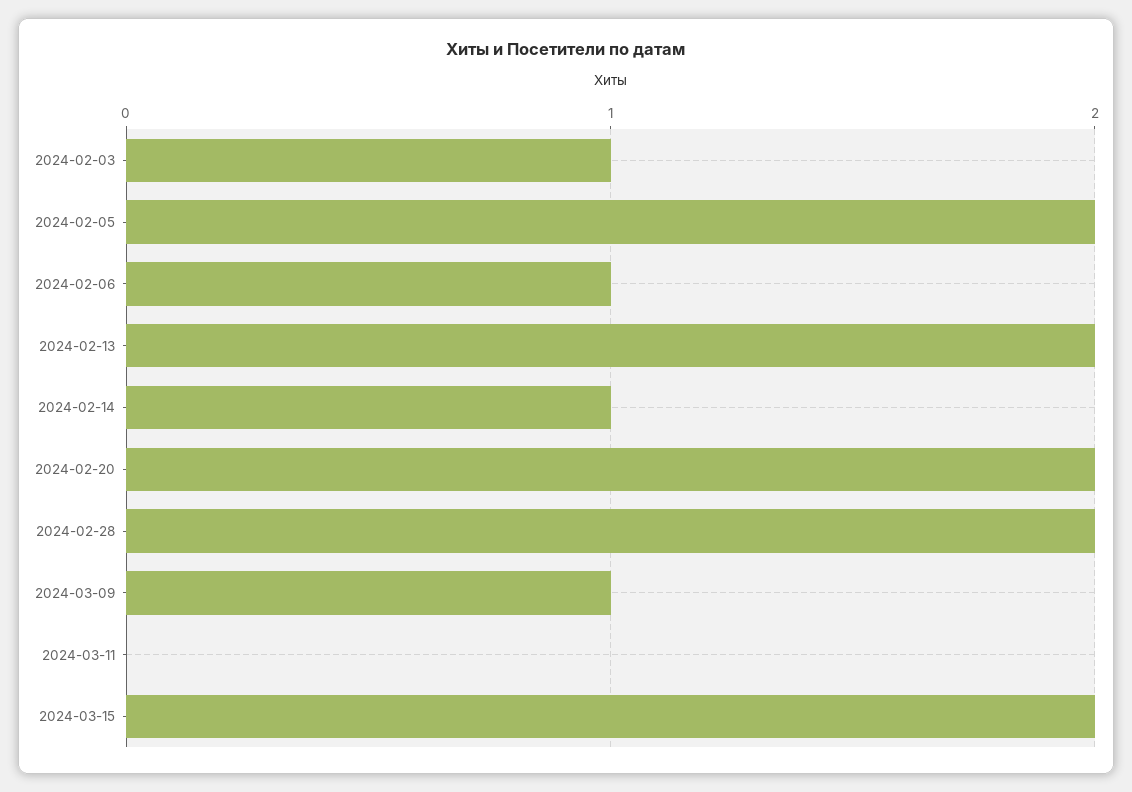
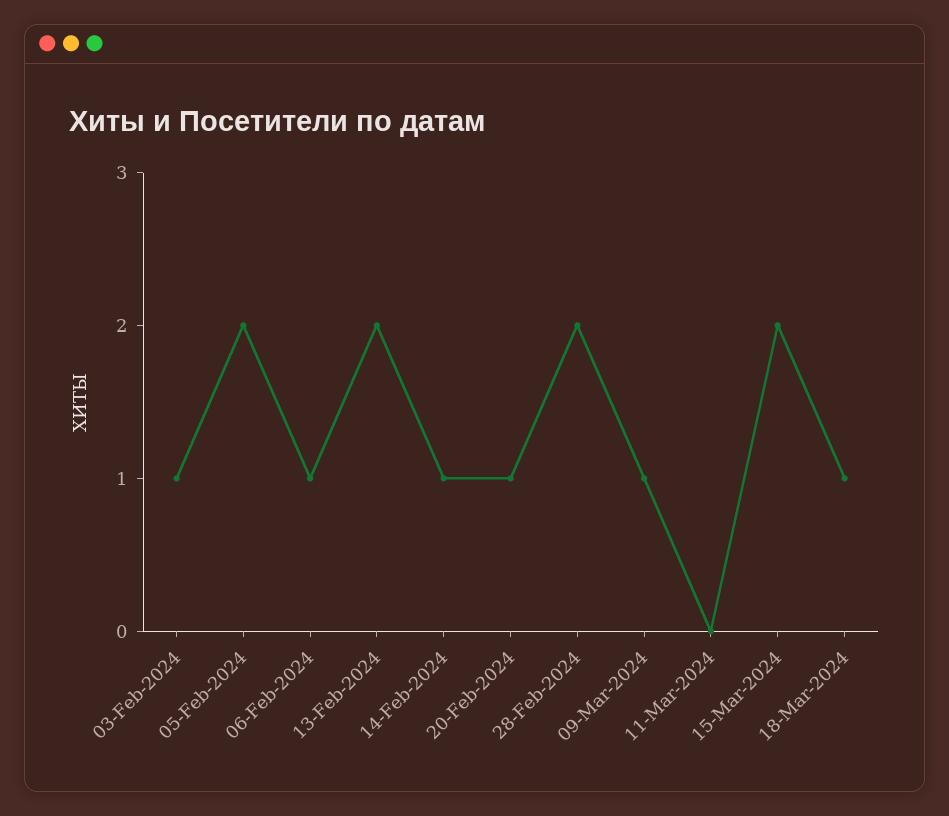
2024-02-20: 2 -> 1
18-Mar-2024: none -> 1

